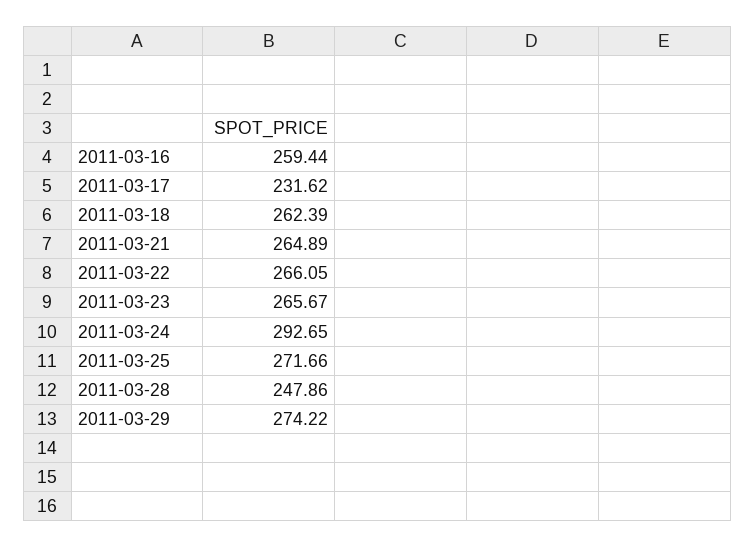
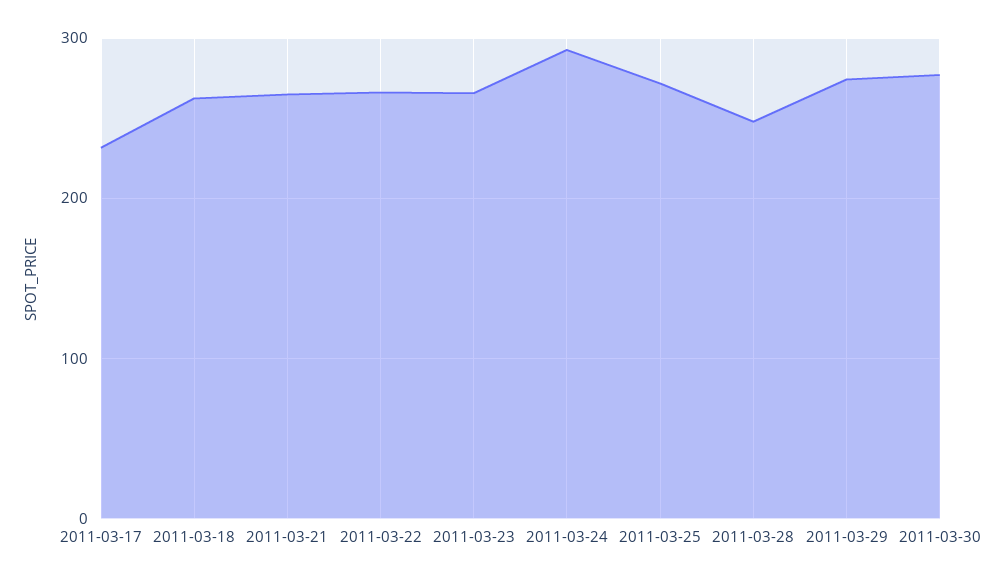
2011-03-16: 259.44 -> none
2011-03-30: none -> 280

